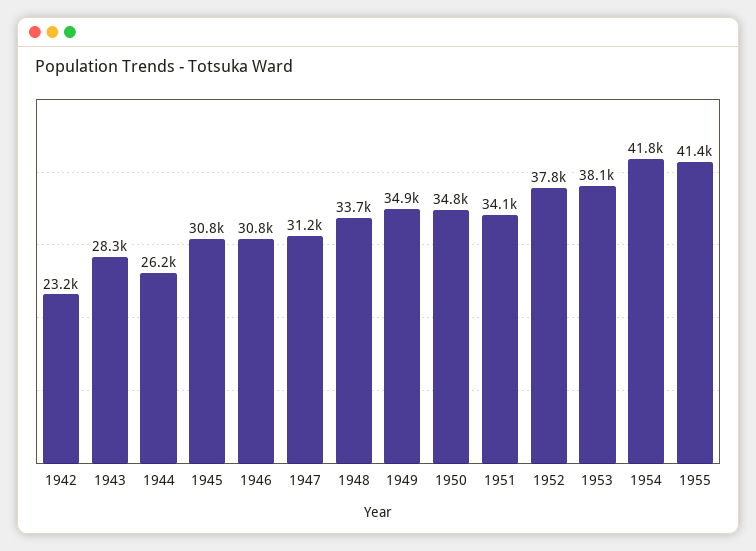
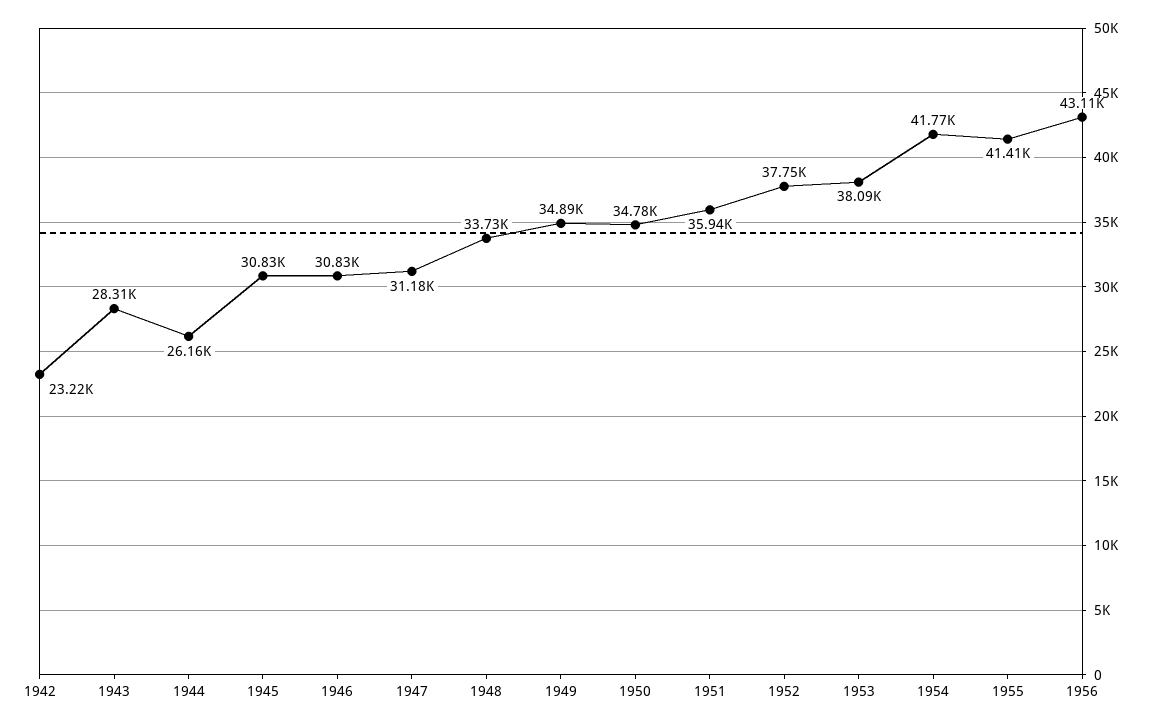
1951: 34100 -> 35940
1956: none -> 43110

